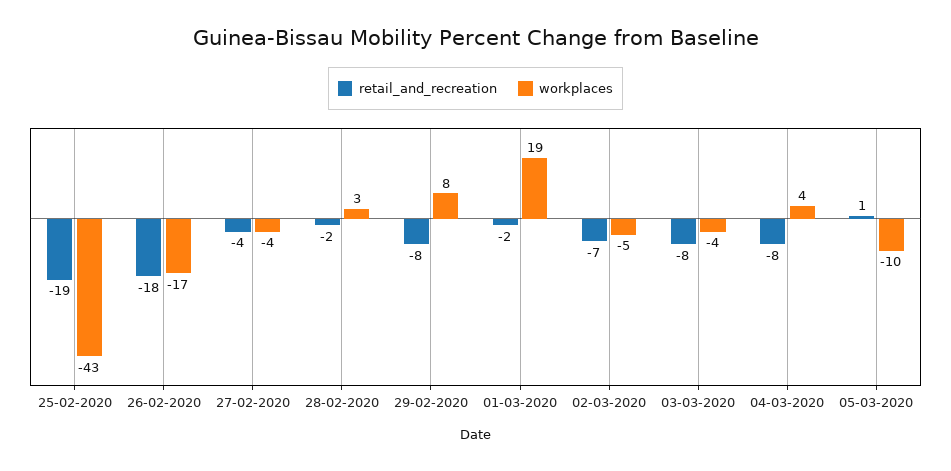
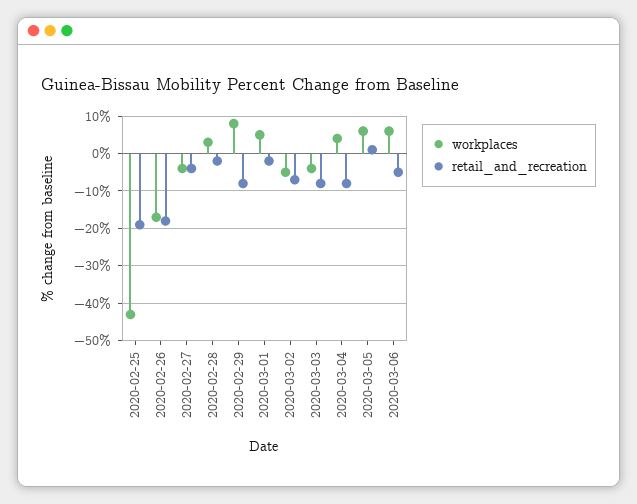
workplaces, 01-03-2020: 19 -> 5
workplaces, 05-03-2020: -10 -> 5
workplaces, 2020-03-06: none -> 5
retail_and_recreation, 2020-03-06: none -> -5

